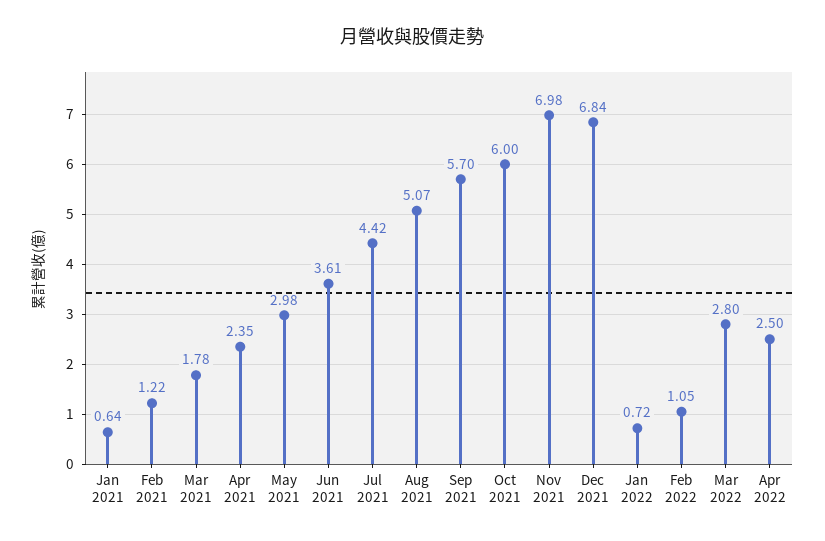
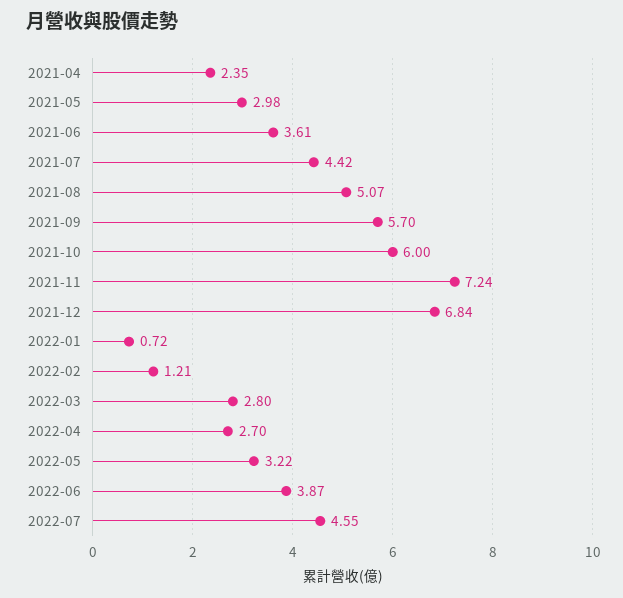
Jan 2021: 0.64 -> none
Feb 2021: 1.22 -> none
Mar 2021: 1.78 -> none
Nov 2021: 6.98 -> 7.24
Feb 2022: 1.05 -> 1.21
Apr 2022: 2.5 -> 2.7
2022-05: none -> 3.22
2022-06: none -> 3.87
2022-07: none -> 4.55

